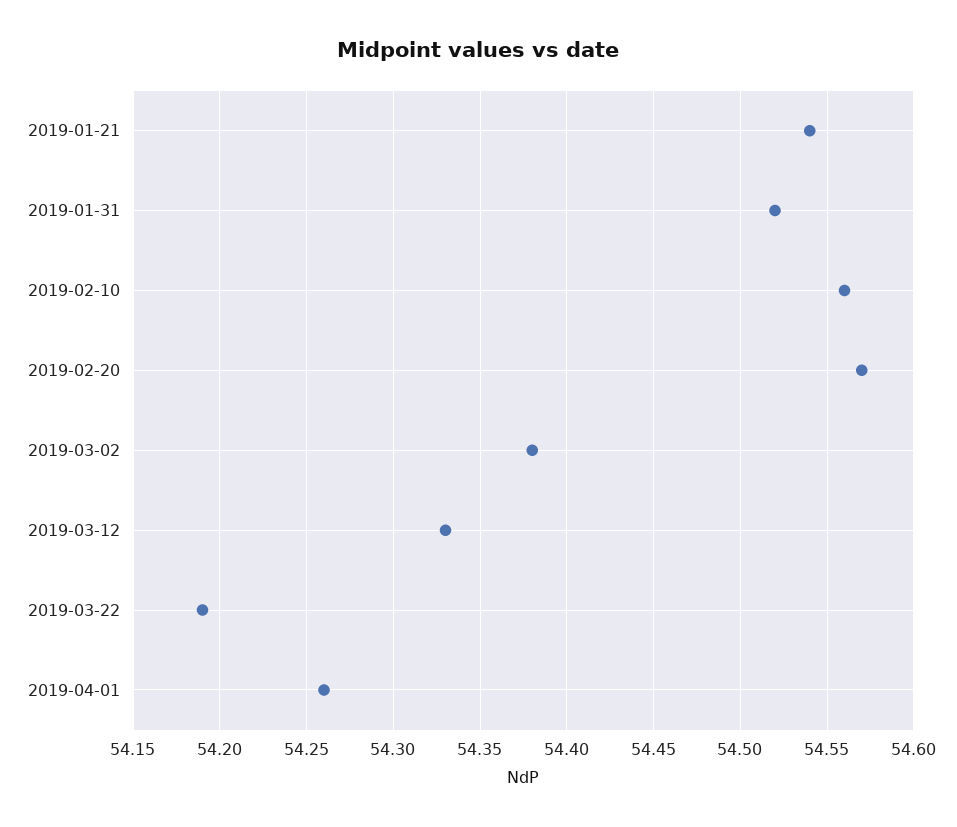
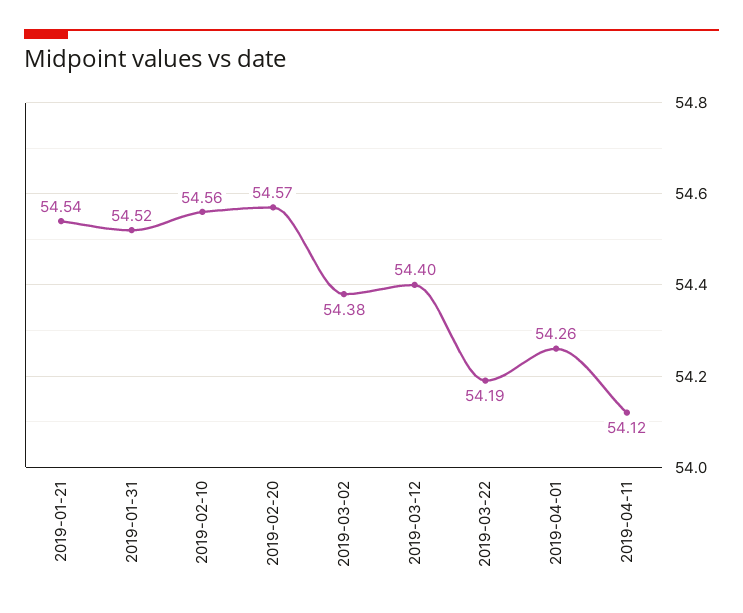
2019-03-12: 54.33 -> 54.4
2019-04-11: none -> 54.12

